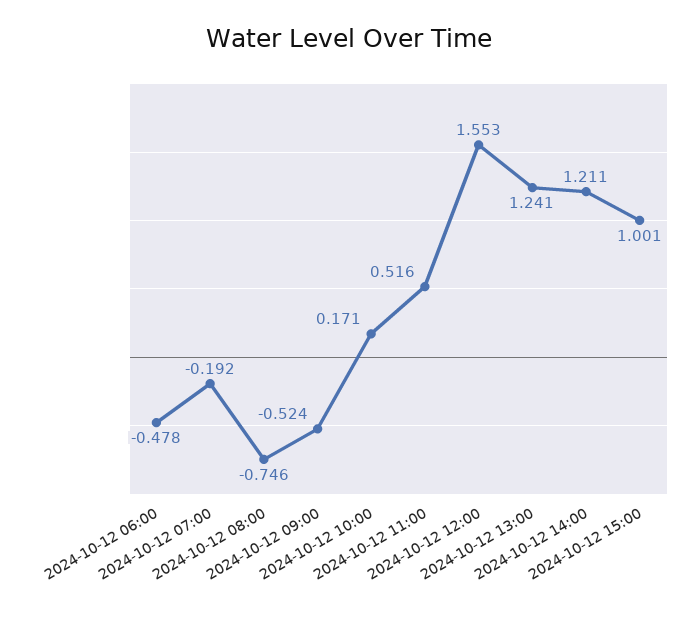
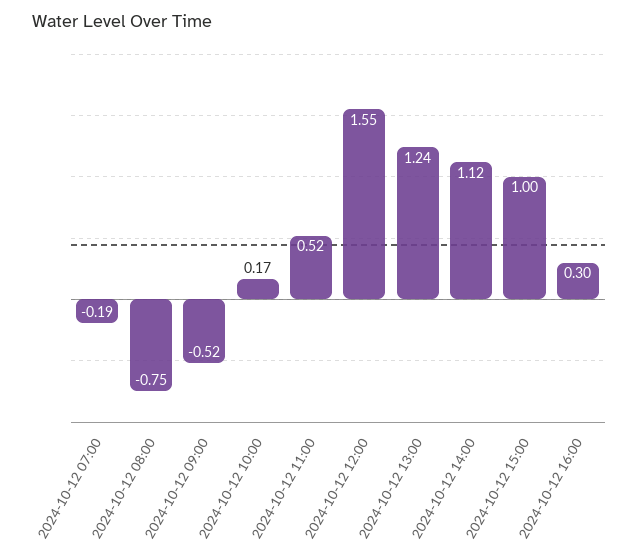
2024-10-12 06:00: -0.478 -> none
2024-10-12 14:00: 1.211 -> 1.12
2024-10-12 16:00: none -> 0.3

